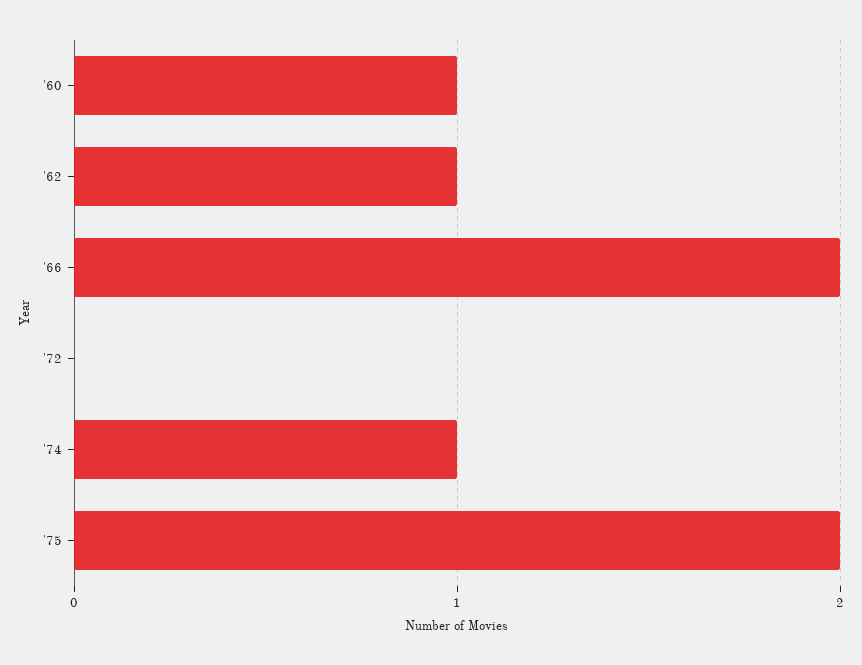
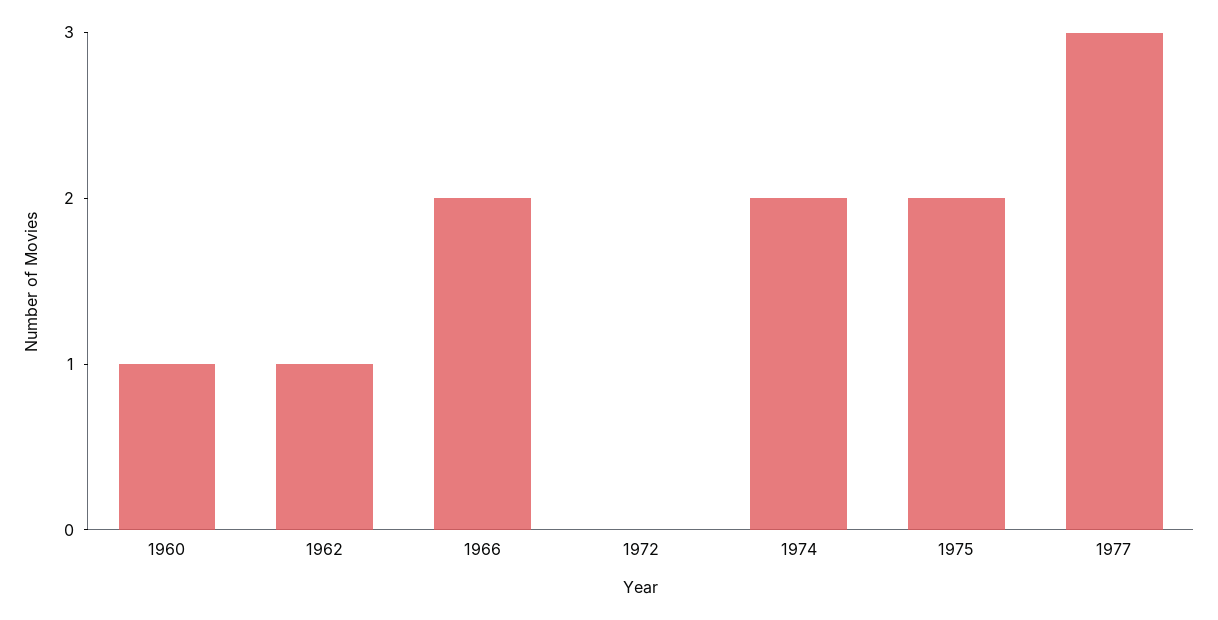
'74: 1 -> 2
1977: none -> 3

